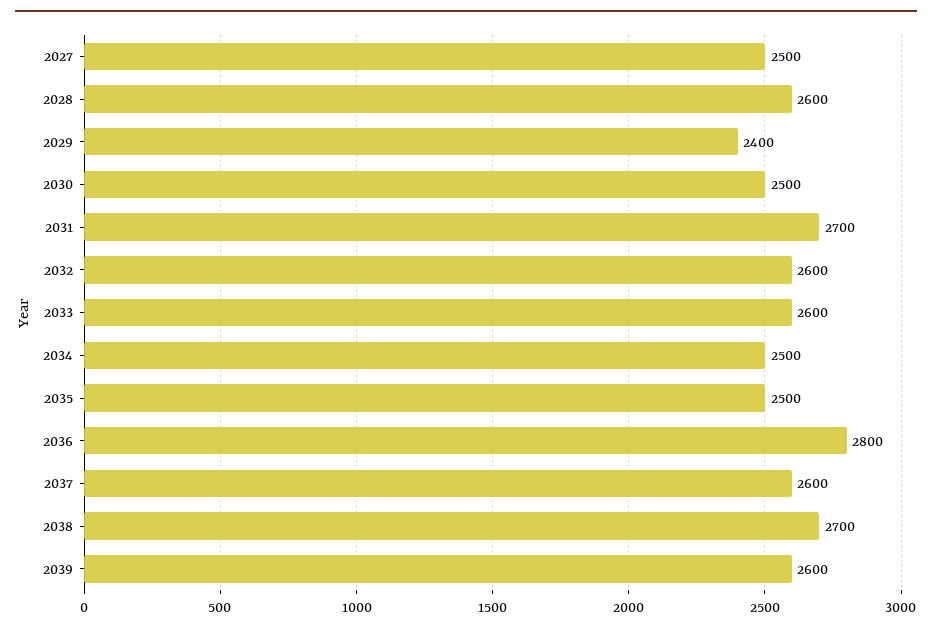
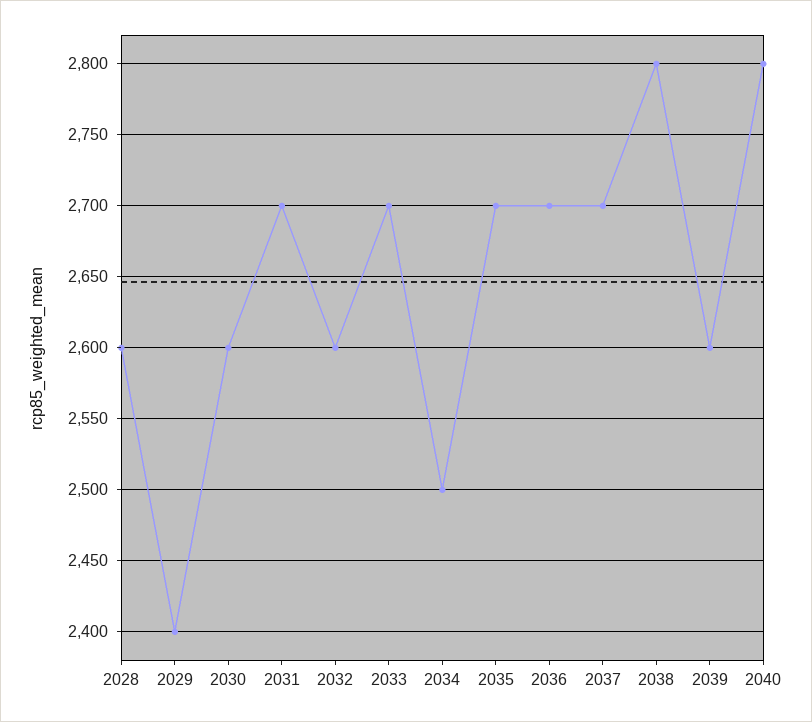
2027: 2500 -> none
2030: 2500 -> 2600
2033: 2600 -> 2700
2035: 2500 -> 2700
2036: 2800 -> 2700
2037: 2600 -> 2700
2038: 2700 -> 2800
2040: none -> 2800

